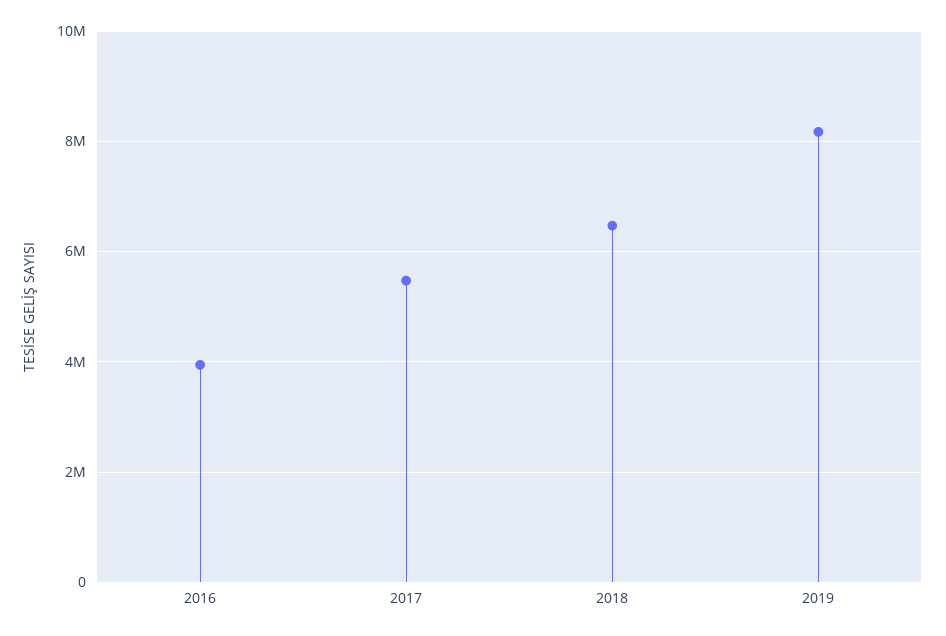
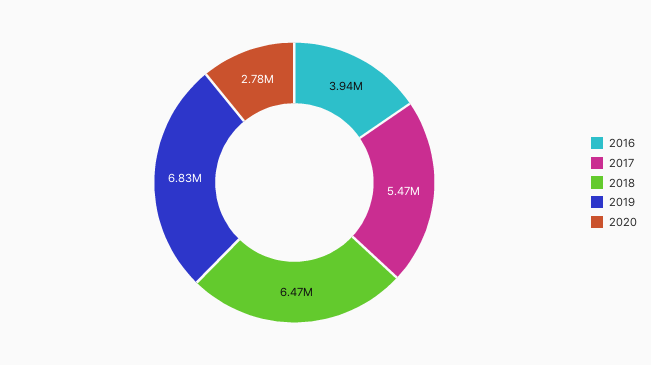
2019: 8200000 -> 6830000
2020: none -> 2780000

